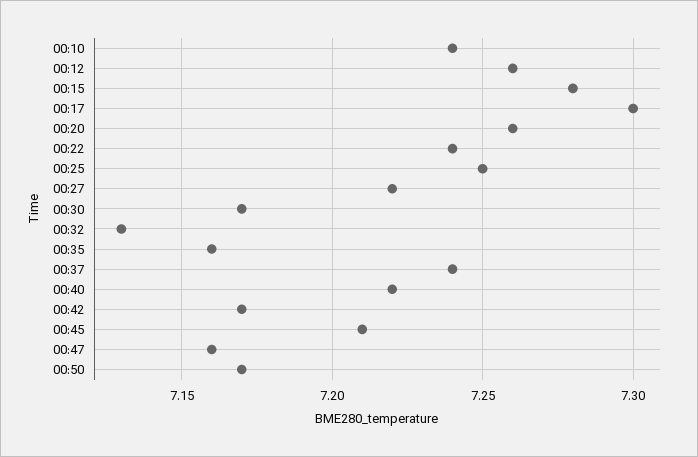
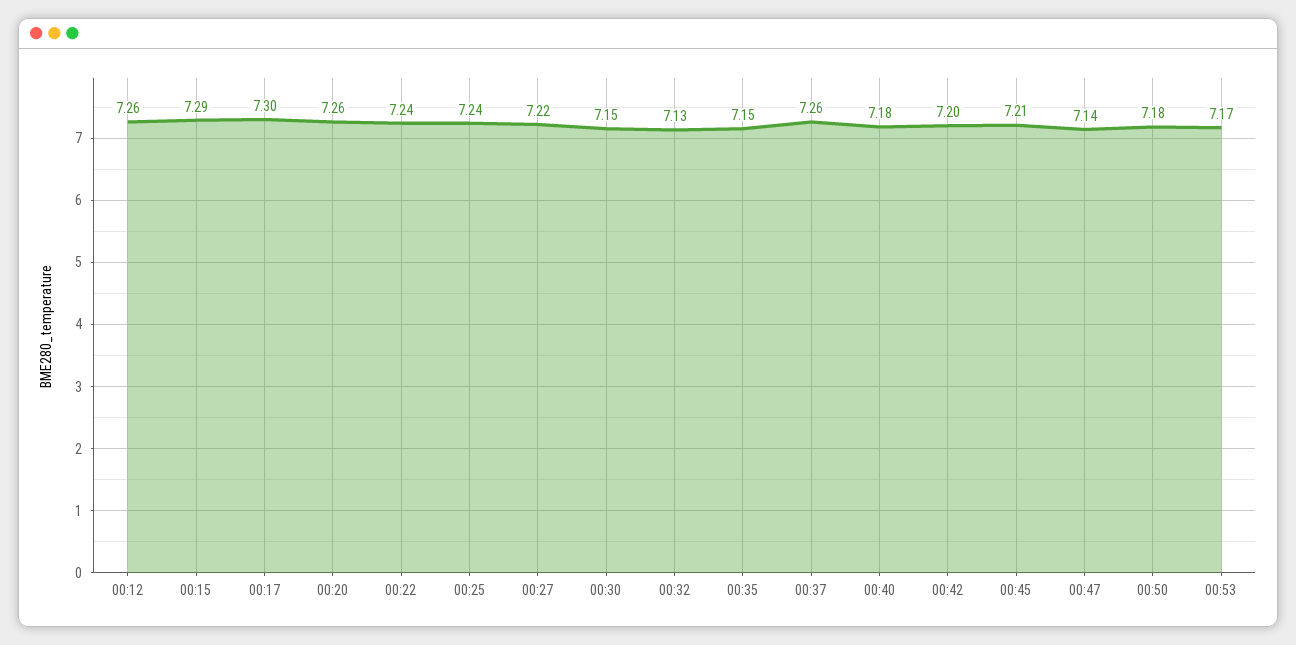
00:10: 7.24 -> none
00:15: 7.28 -> 7.29
00:25: 7.25 -> 7.24
00:30: 7.17 -> 7.15
00:35: 7.16 -> 7.15
00:37: 7.24 -> 7.26
00:40: 7.22 -> 7.18
00:42: 7.17 -> 7.2
00:47: 7.16 -> 7.14
00:50: 7.17 -> 7.18
00:53: none -> 7.17

